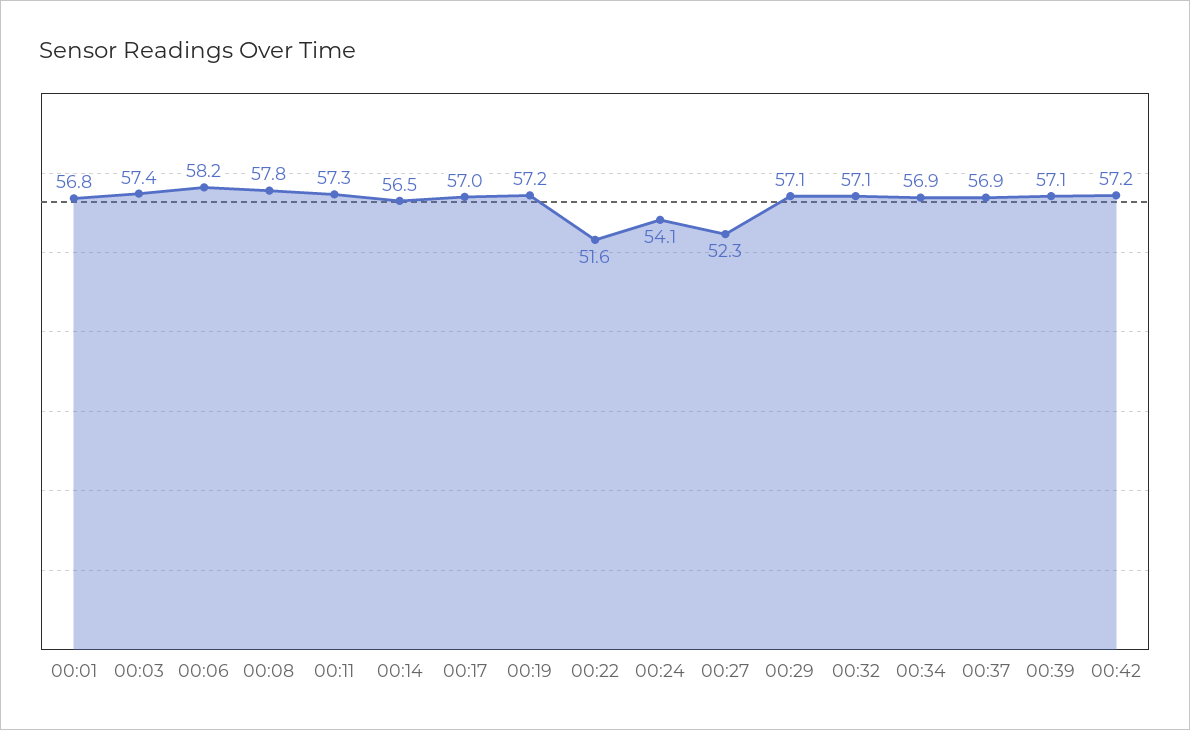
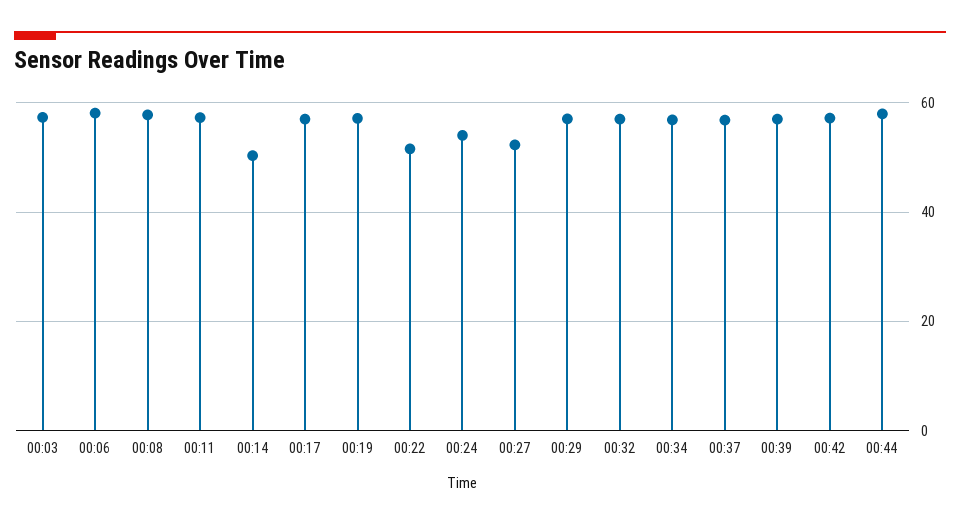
00:01: 56.8 -> none
00:14: 56.5 -> 50
00:44: none -> 58

